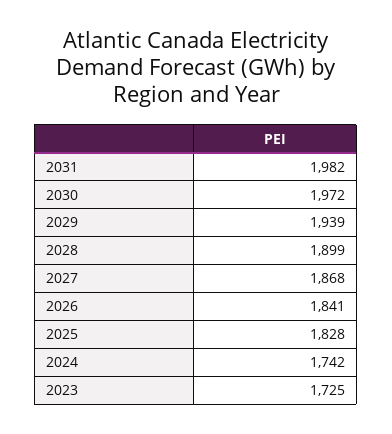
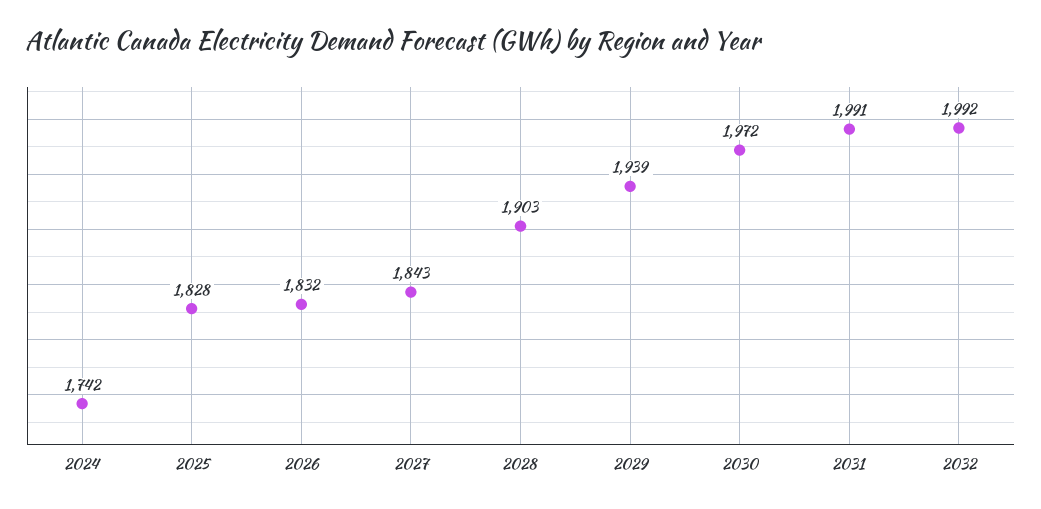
2031: 1982 -> 1991
2028: 1899 -> 1903
2027: 1868 -> 1843
2026: 1841 -> 1832
2023: 1725 -> none
2032: none -> 1992

